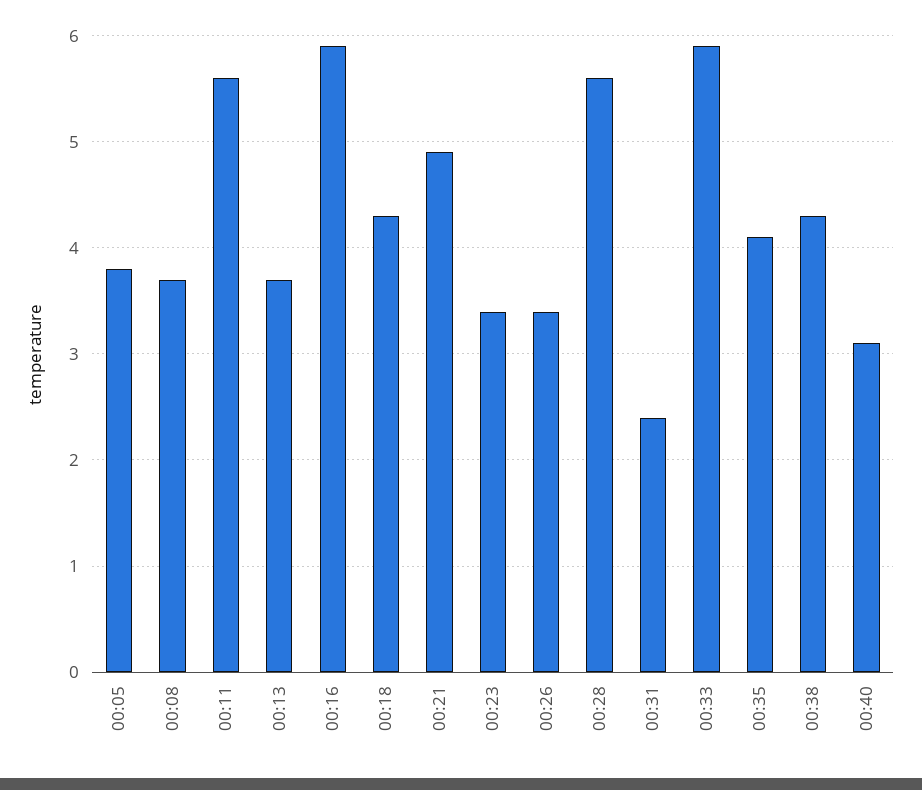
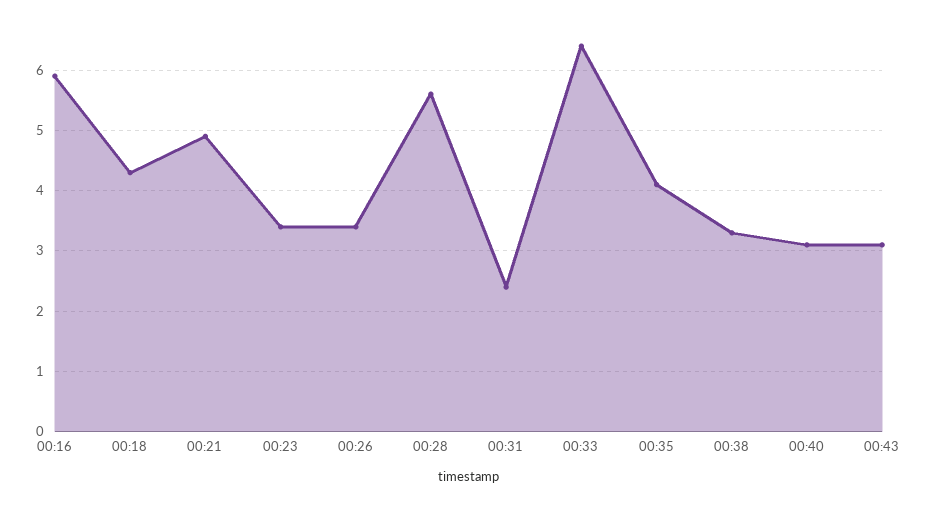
00:05: 3.8 -> none
00:08: 3.7 -> none
00:11: 5.6 -> none
00:13: 3.7 -> none
00:33: 5.9 -> 6.4
00:38: 4.3 -> 3.3
00:43: none -> 3.1

